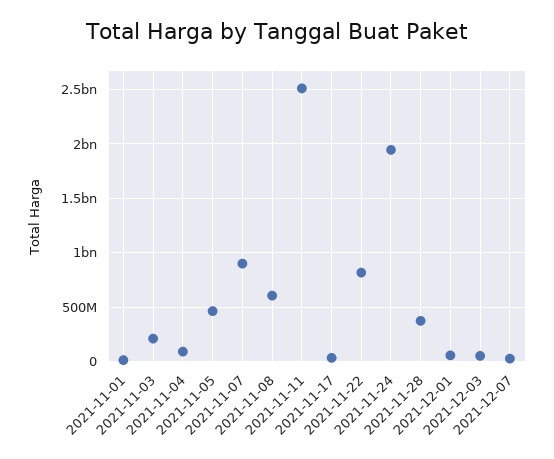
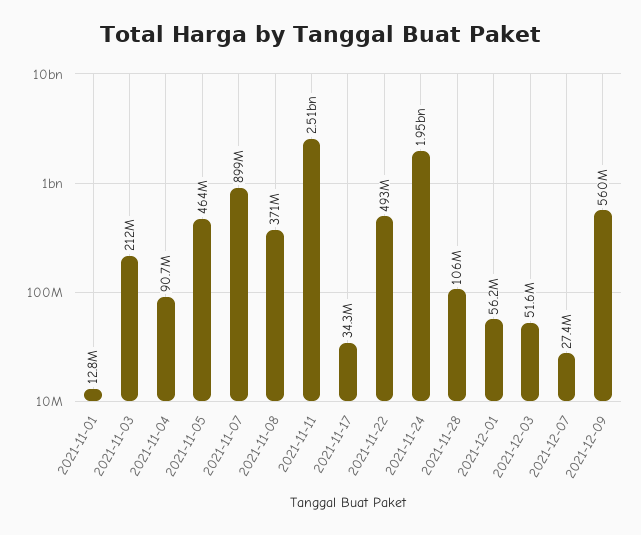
2021-11-08: 600000000 -> 371000000
2021-11-22: 800000000 -> 493000000
2021-11-28: 400000000 -> 106000000
2021-12-09: none -> 560000000

